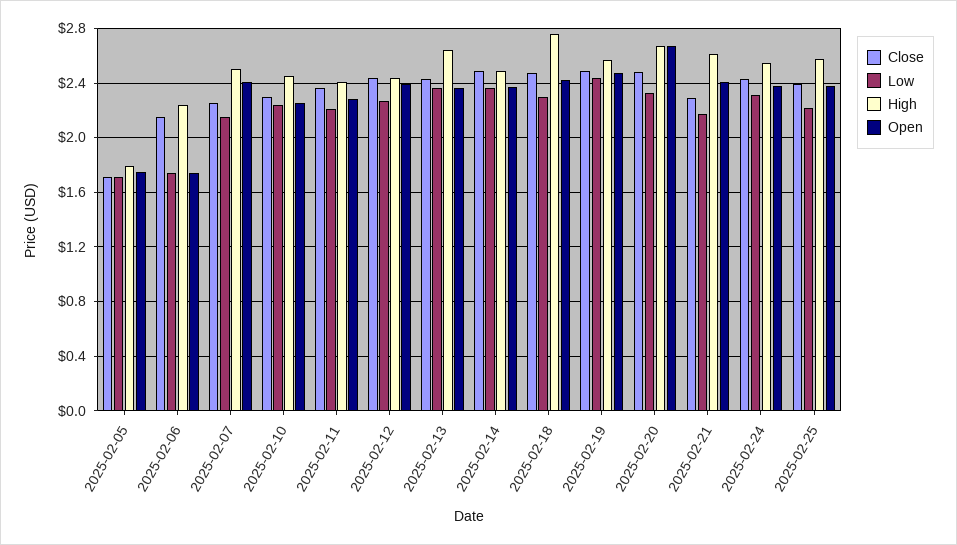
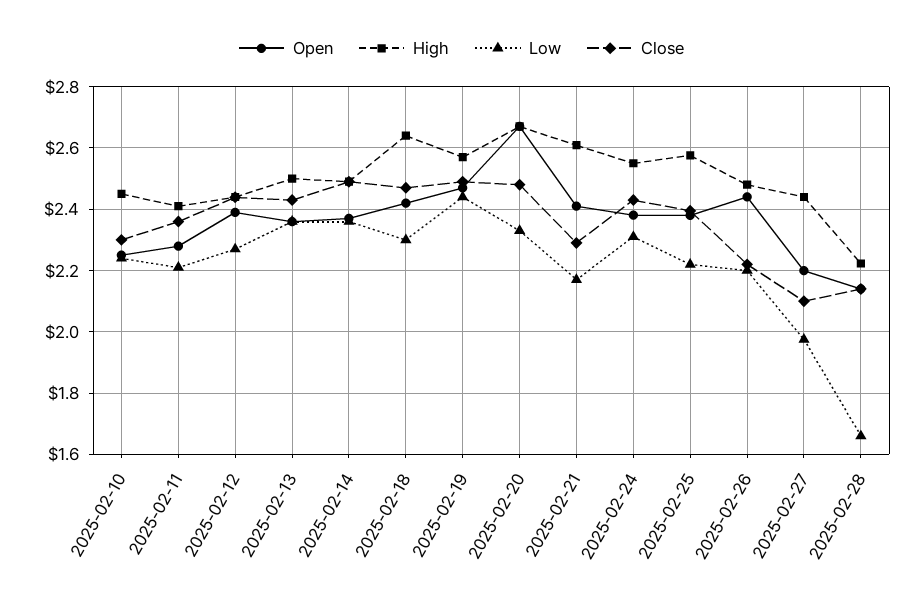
Close, 2025-02-05: 1.7 -> none
Low, 2025-02-05: 1.7 -> none
High, 2025-02-05: 1.8 -> none
Open, 2025-02-05: 1.75 -> none
Close, 2025-02-06: 2.15 -> none
Low, 2025-02-06: 1.75 -> none
High, 2025-02-06: 2.25 -> none
Open, 2025-02-06: 1.75 -> none
Close, 2025-02-07: 2.25 -> none
Low, 2025-02-07: 2.15 -> none
High, 2025-02-07: 2.5 -> none
Open, 2025-02-07: 2.4 -> none
High, 2025-02-13: 2.65 -> 2.5
High, 2025-02-18: 2.75 -> 2.64
Open, 2025-02-26: none -> 2.44
High, 2025-02-26: none -> 2.48
Low, 2025-02-26: none -> 2.2
Close, 2025-02-26: none -> 2.22
Open, 2025-02-27: none -> 2.2
High, 2025-02-27: none -> 2.44
Low, 2025-02-27: none -> 1.98
Close, 2025-02-27: none -> 2.1
Open, 2025-02-28: none -> 2.14
High, 2025-02-28: none -> 2.22
Low, 2025-02-28: none -> 1.66
Close, 2025-02-28: none -> 2.14

